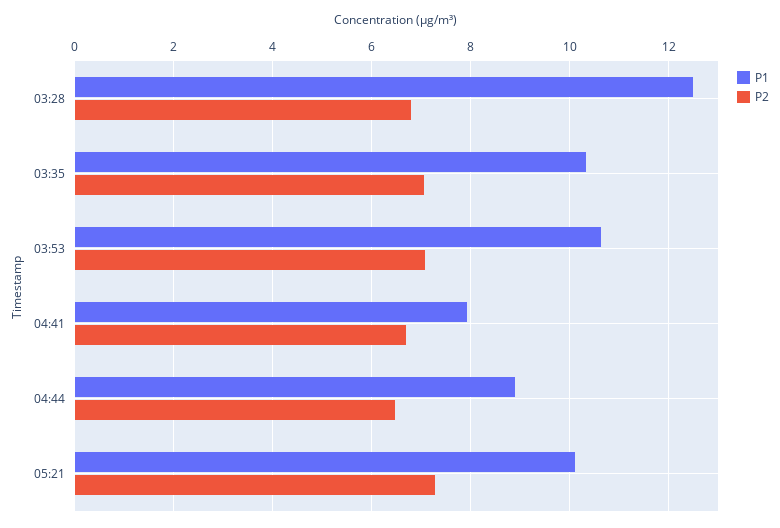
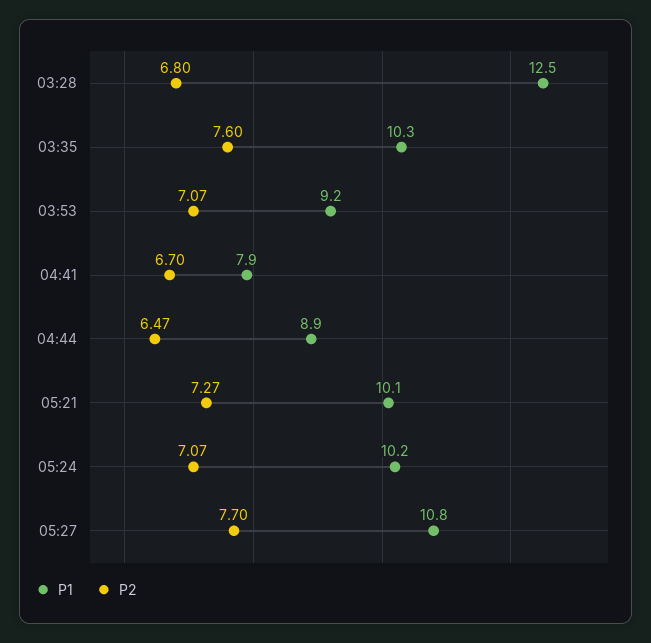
P2, 03:35: 7 -> 7.6
P1, 03:53: 10.6 -> 9.2
P1, 05:24: none -> 10.2
P2, 05:24: none -> 7.07
P1, 05:27: none -> 10.8
P2, 05:27: none -> 7.7

